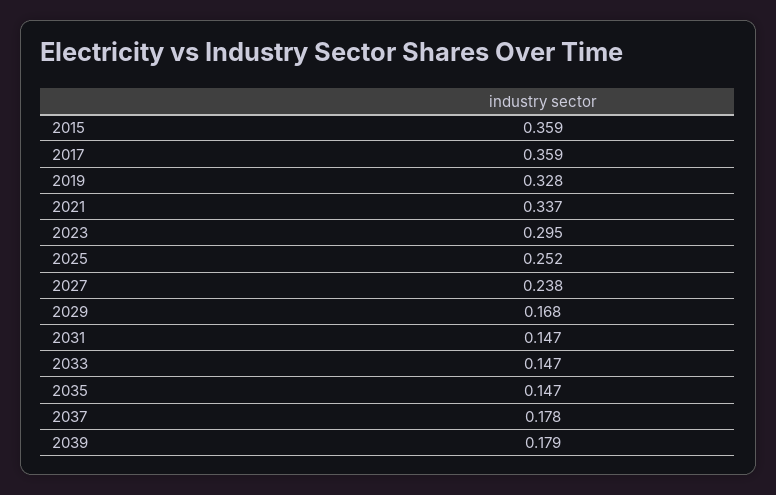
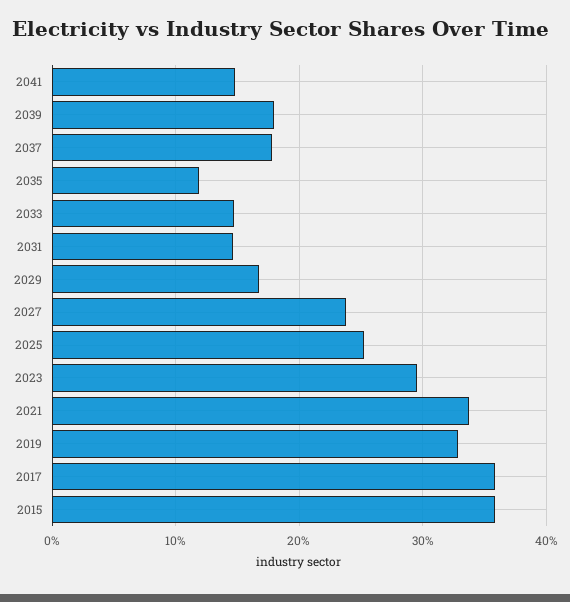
2035: 0.147 -> 0.12
2041: none -> 0.15

